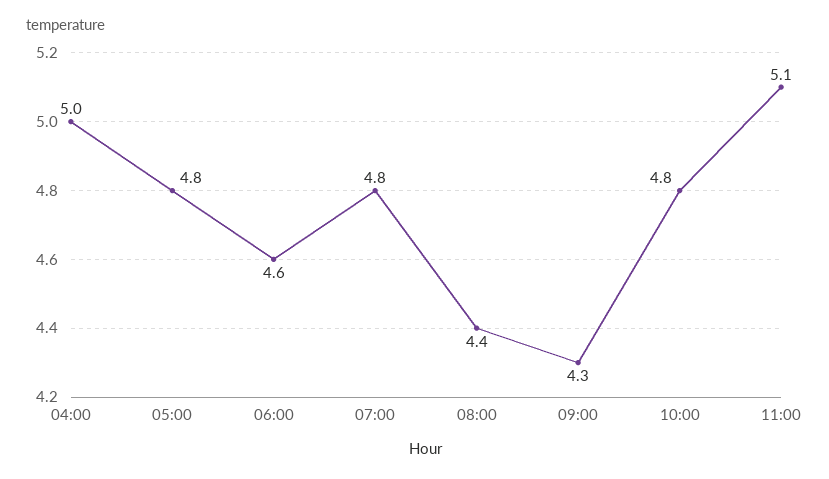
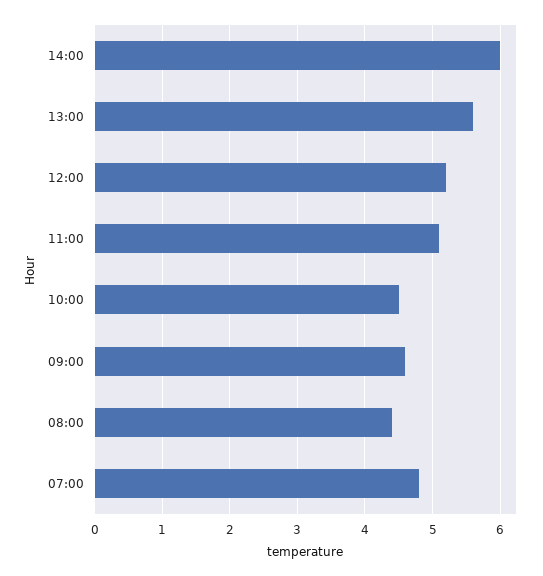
04:00: 5 -> none
05:00: 4.8 -> none
06:00: 4.6 -> none
09:00: 4.3 -> 4.6
10:00: 4.8 -> 4.5
14:00: none -> 6
13:00: none -> 5.6
12:00: none -> 5.2

